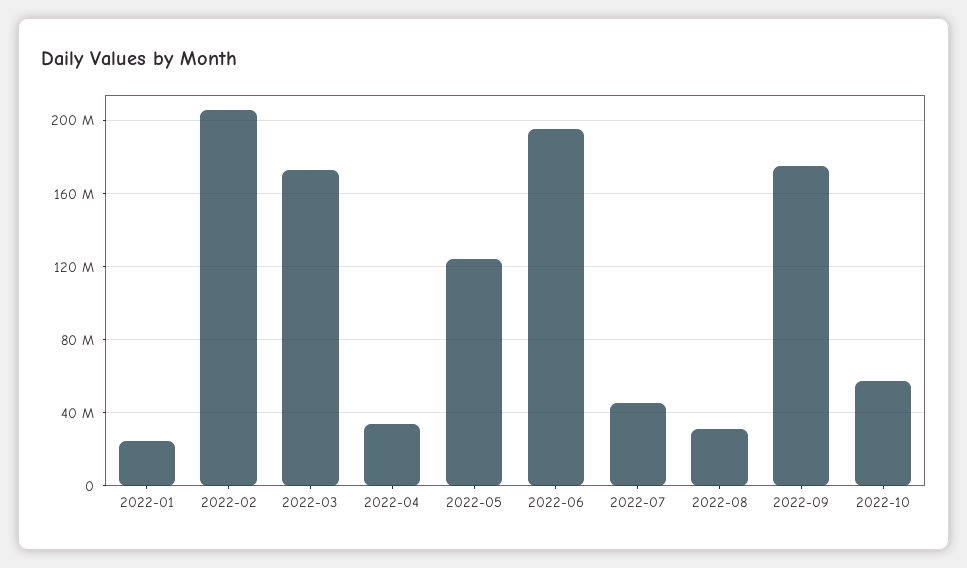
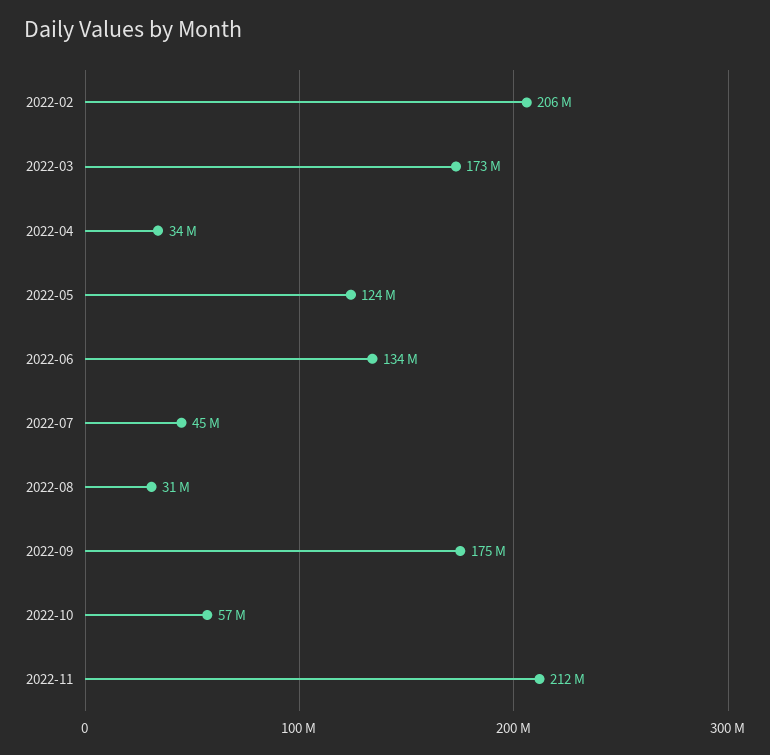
2022-01: 25000000 -> none
2022-06: 195000000 -> 134000000
2022-11: none -> 212000000

